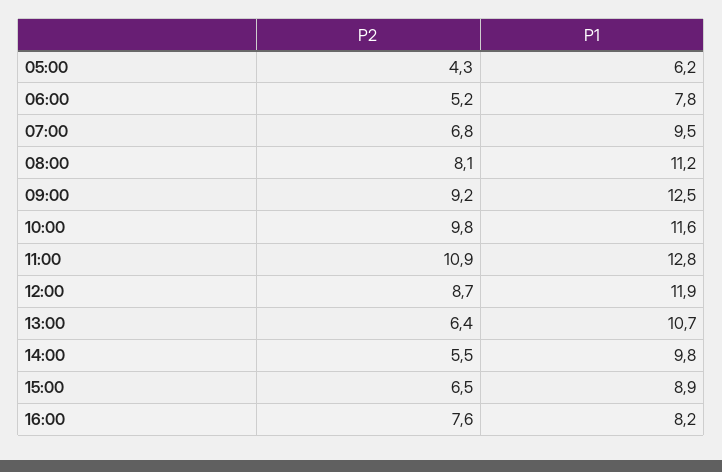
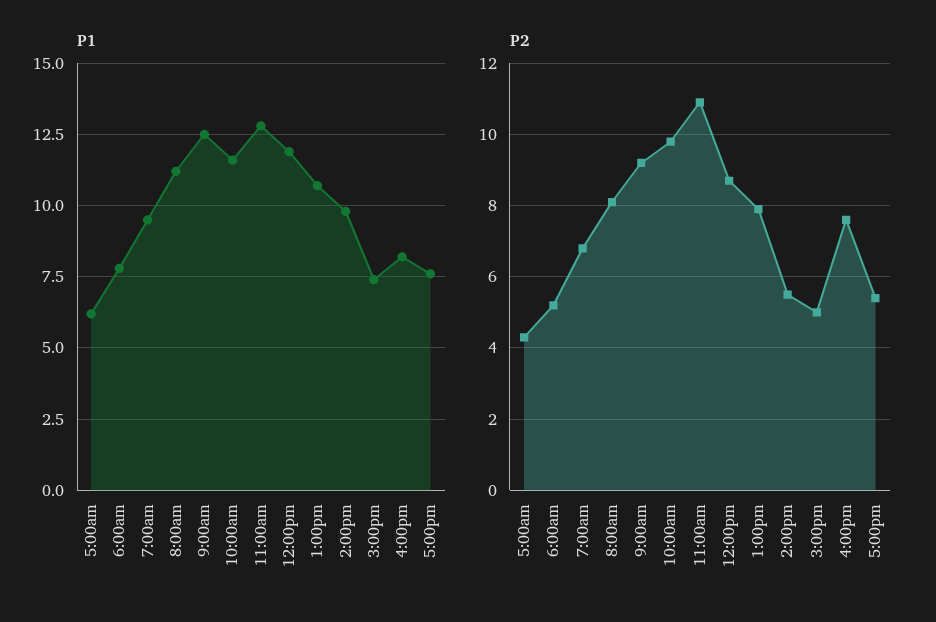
P2, 13:00: 6.4 -> 8
P2, 15:00: 6.5 -> 5
P1, 15:00: 8.9 -> 7.5
P1, 5:00pm: none -> 7.5
P2, 5:00pm: none -> 5.5

